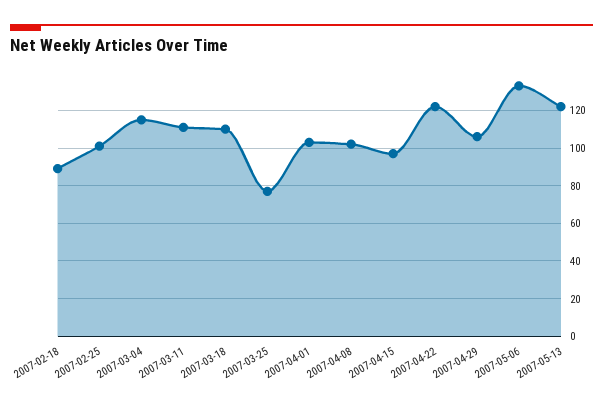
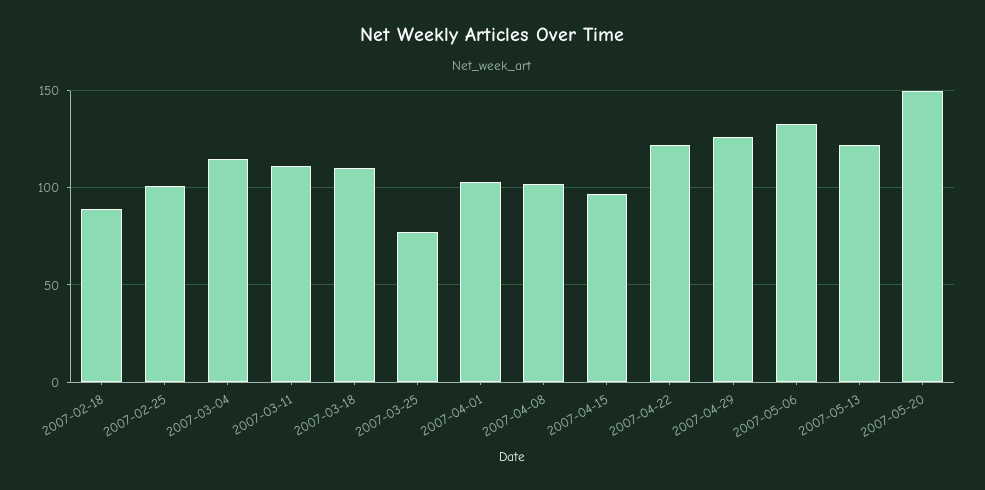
2007-04-29: 105 -> 125
2007-05-20: none -> 150

